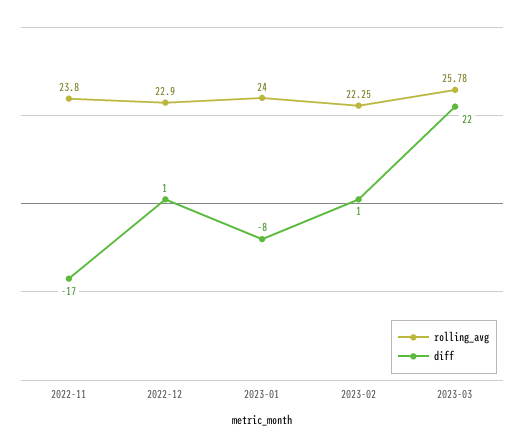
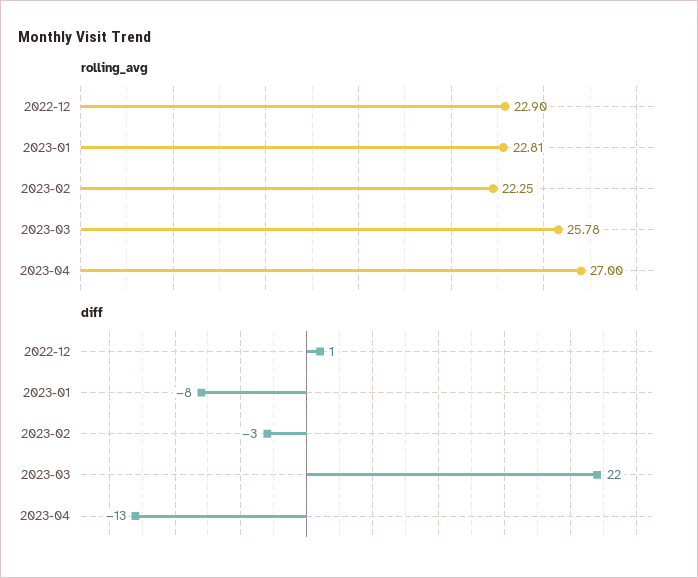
rolling_avg, 2022-11: 23.8 -> none
diff, 2022-11: -17 -> none
rolling_avg, 2023-01: 24 -> 22.81
diff, 2023-02: 1 -> -3
rolling_avg, 2023-04: none -> 27
diff, 2023-04: none -> -13

